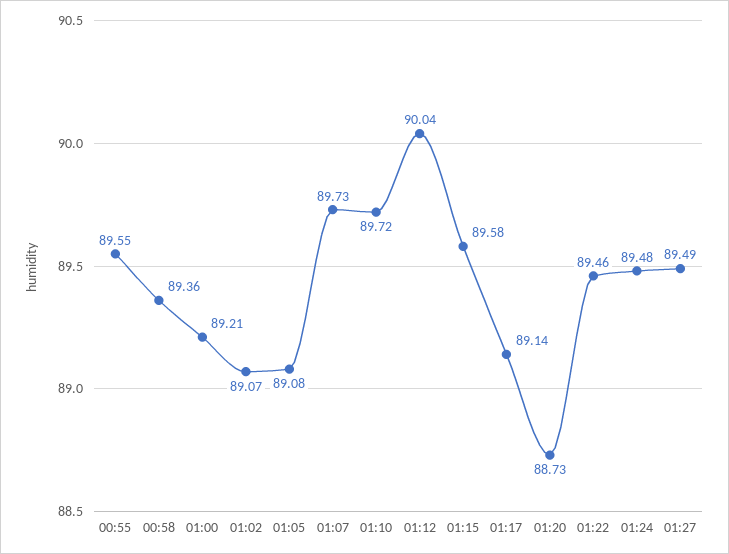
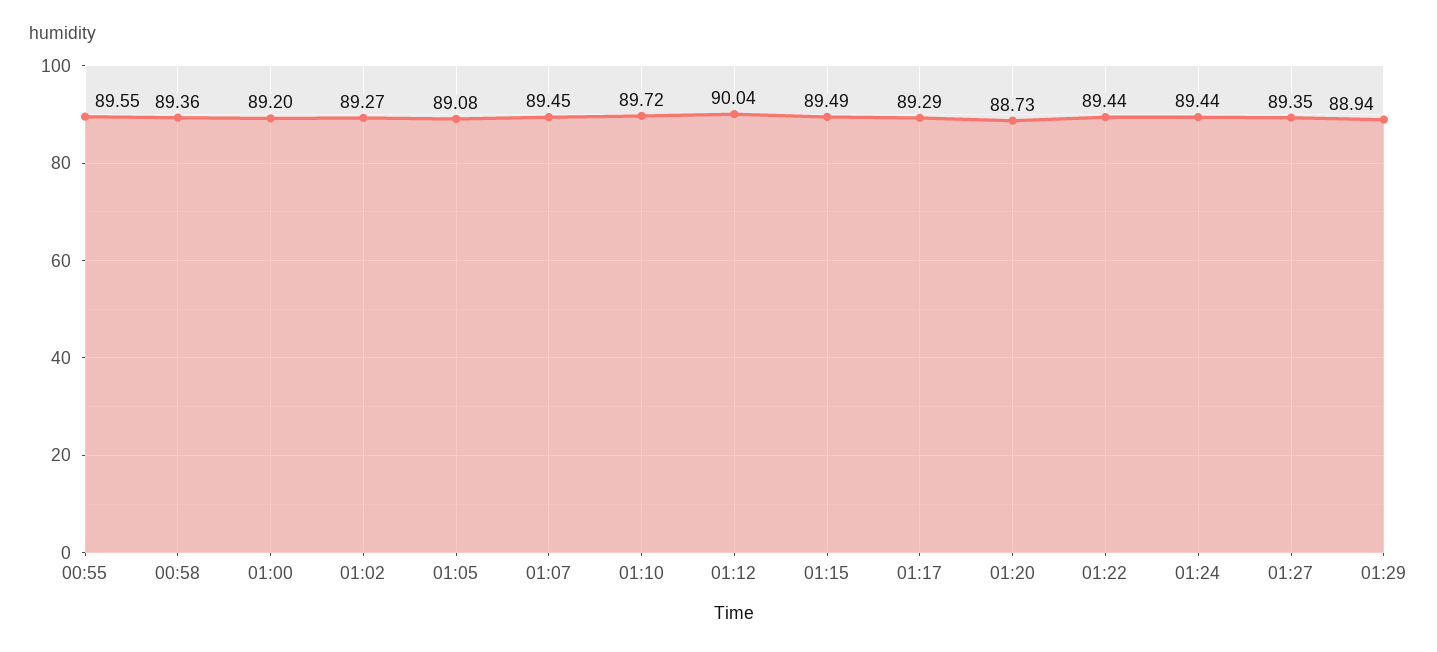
01:00: 89.21 -> 89.2
01:02: 89.07 -> 89.27
01:07: 89.73 -> 89.45
01:15: 89.58 -> 89.49
01:17: 89.14 -> 89.29
01:22: 89.46 -> 89.44
01:24: 89.48 -> 89.44
01:27: 89.49 -> 89.35
01:29: none -> 88.94

